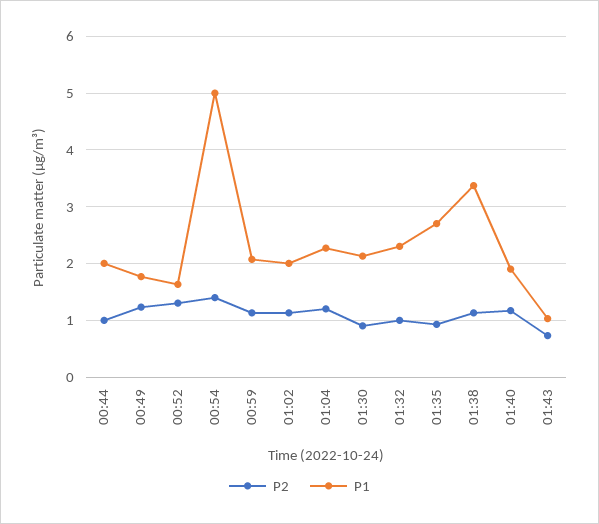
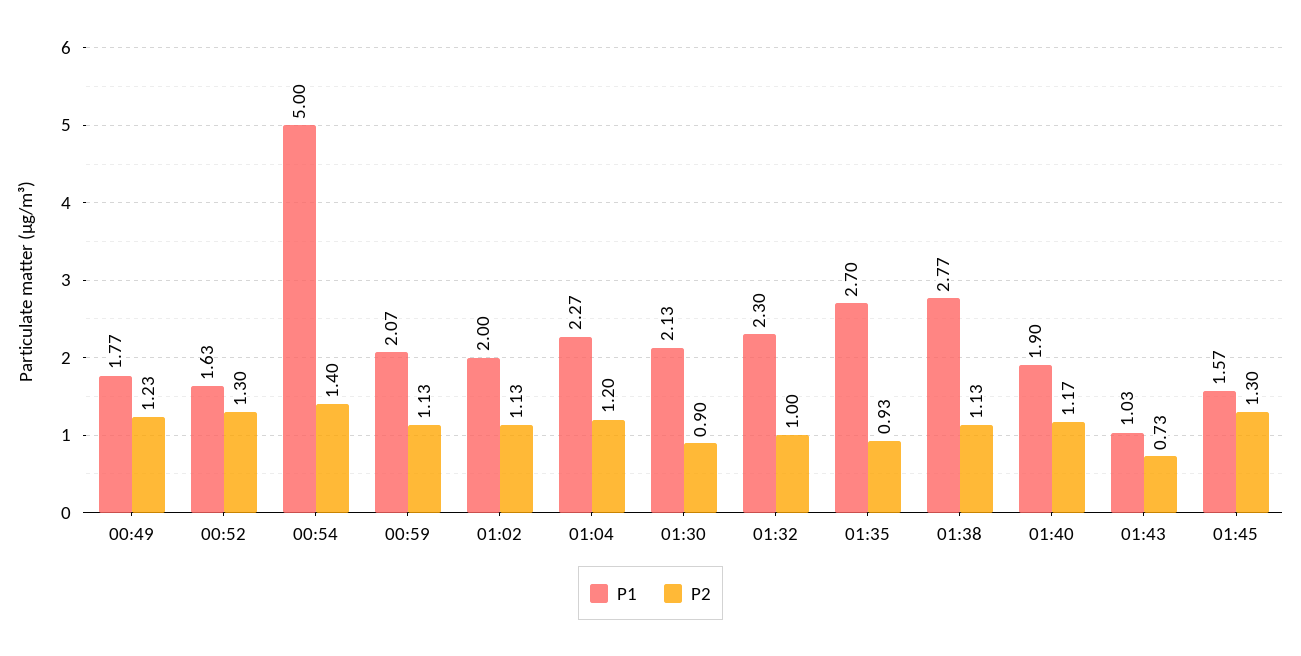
P2, 00:44: 1 -> none
P1, 00:44: 2 -> none
P1, 01:38: 3.4 -> 2.77
P1, 01:45: none -> 1.57
P2, 01:45: none -> 1.3

